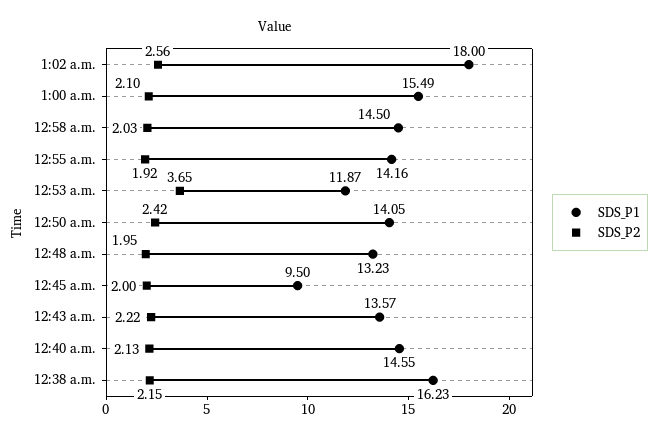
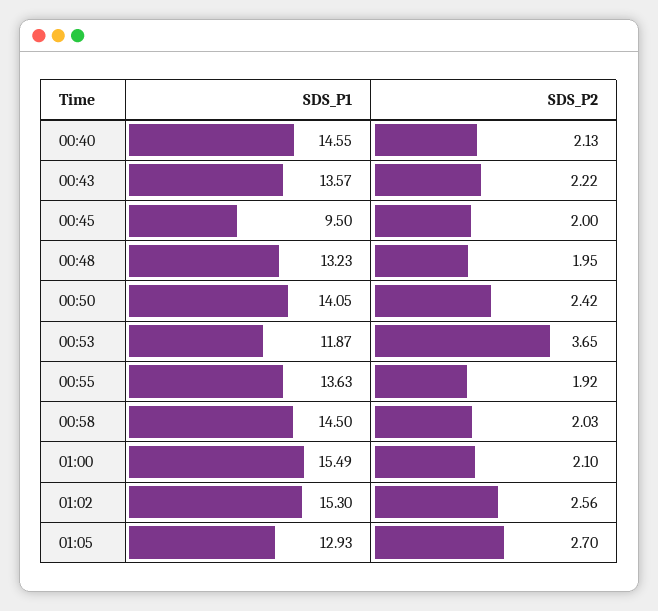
SDS_P1, 1:02 a.m.: 18 -> 15.3
SDS_P1, 12:55 a.m.: 14.16 -> 13.63
SDS_P1, 12:38 a.m.: 16.23 -> none
SDS_P2, 12:38 a.m.: 2.15 -> none
SDS_P1, 01:05: none -> 12.93
SDS_P2, 01:05: none -> 2.7

